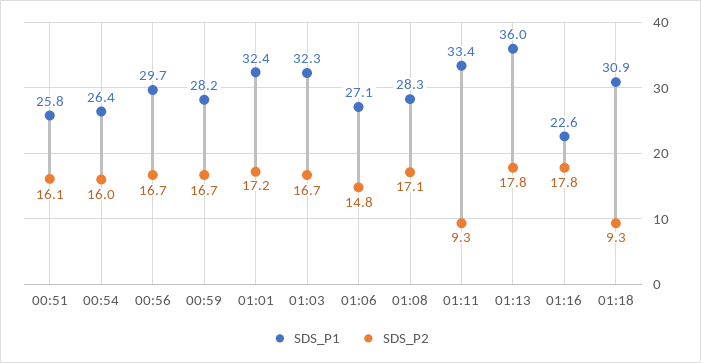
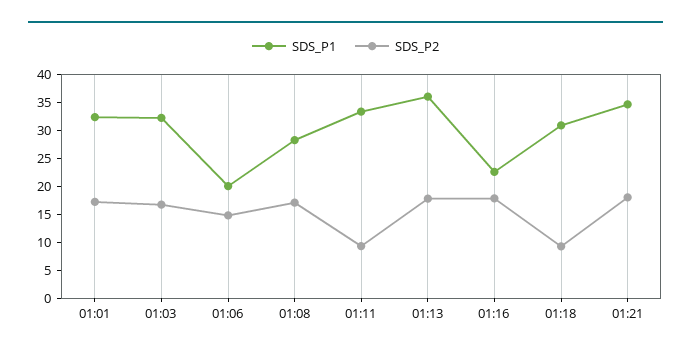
SDS_P1, 00:51: 25.8 -> none
SDS_P2, 00:51: 16.1 -> none
SDS_P1, 00:54: 26.4 -> none
SDS_P2, 00:54: 16 -> none
SDS_P1, 00:56: 29.7 -> none
SDS_P2, 00:56: 16.7 -> none
SDS_P1, 00:59: 28.2 -> none
SDS_P2, 00:59: 16.7 -> none
SDS_P1, 01:06: 27.1 -> 20
SDS_P1, 01:21: none -> 35
SDS_P2, 01:21: none -> 17.5

